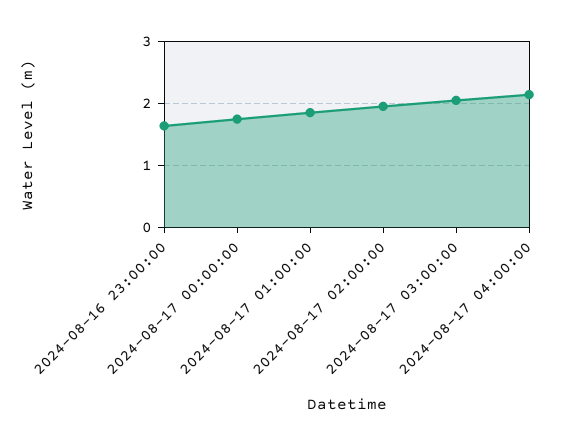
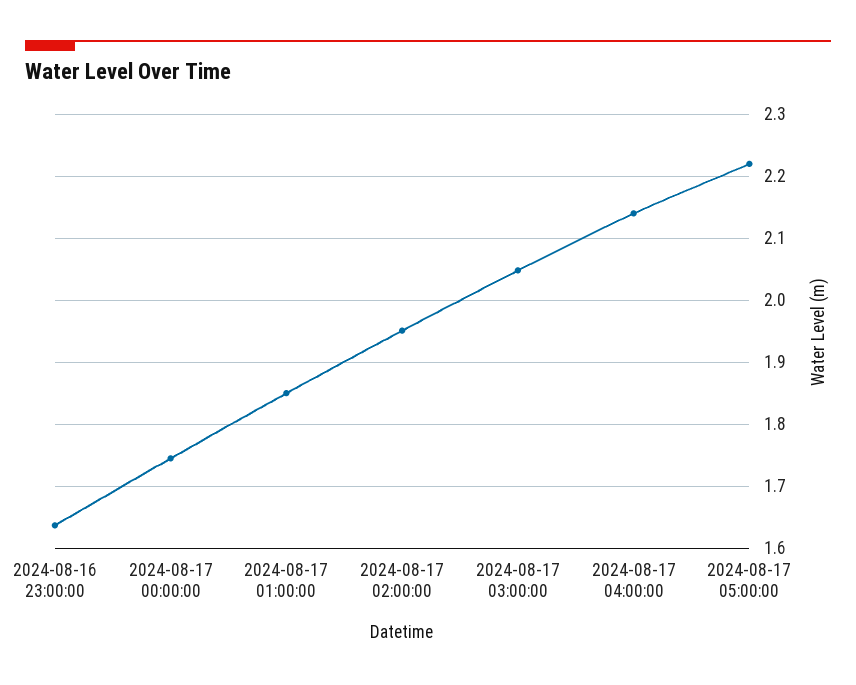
2024-08-17 05:00:00: none -> 2.22

